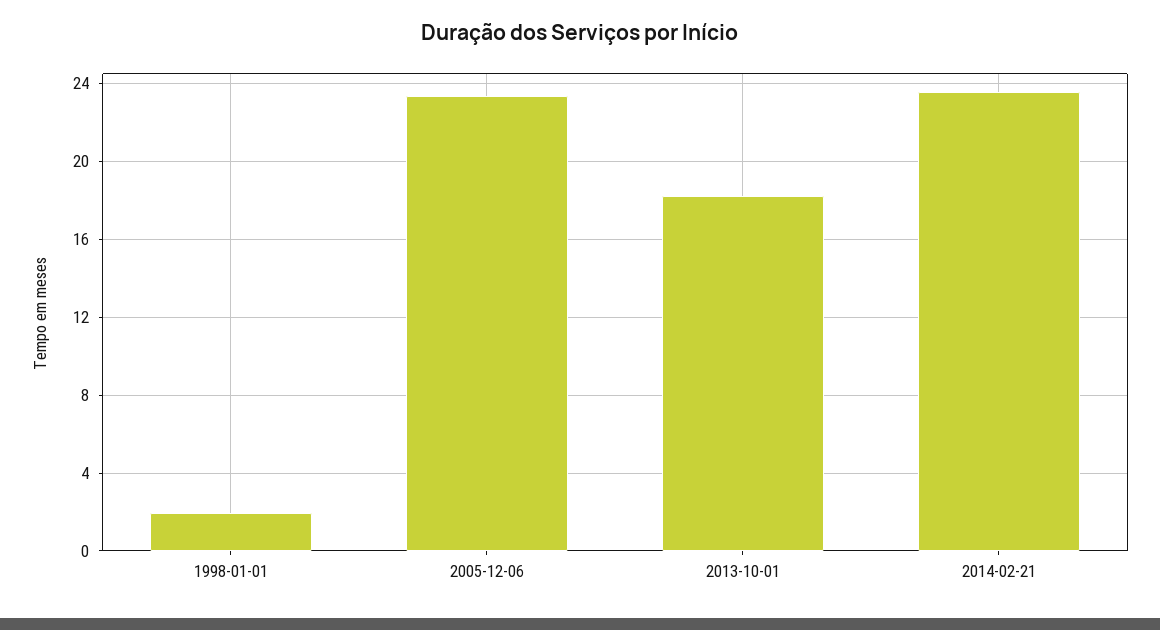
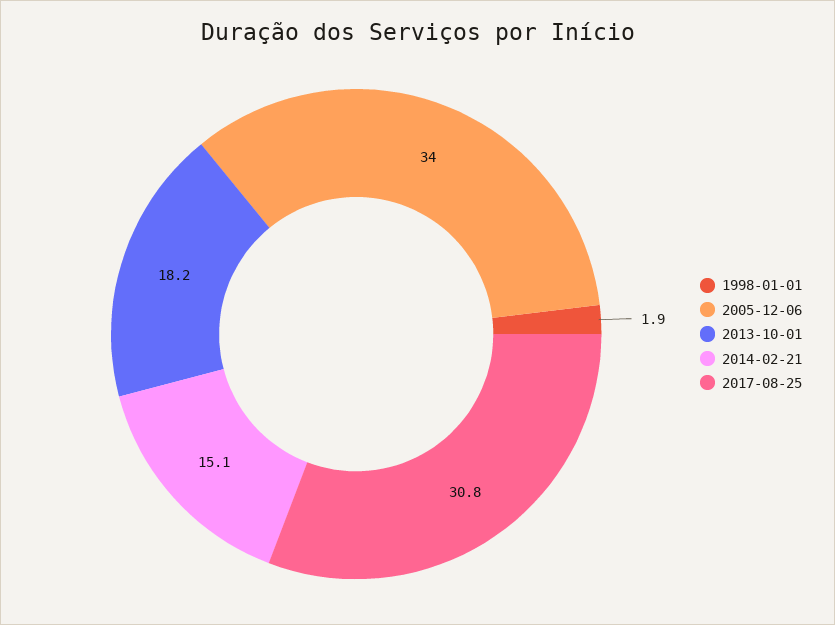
2005-12-06: 23.5 -> 34
2014-02-21: 23.5 -> 15.1
2017-08-25: none -> 30.8

